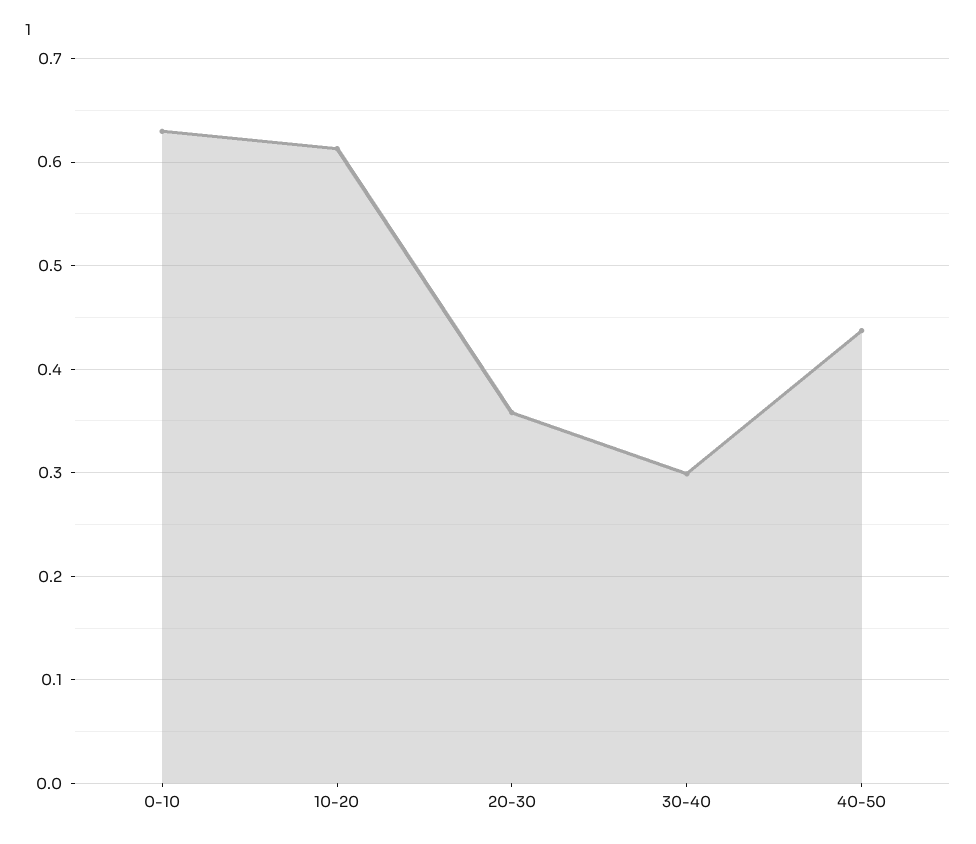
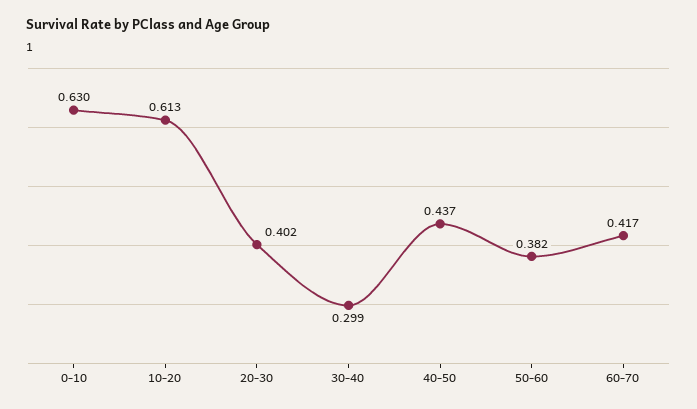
20-30: 0.36 -> 0.402
50-60: none -> 0.382
60-70: none -> 0.417

